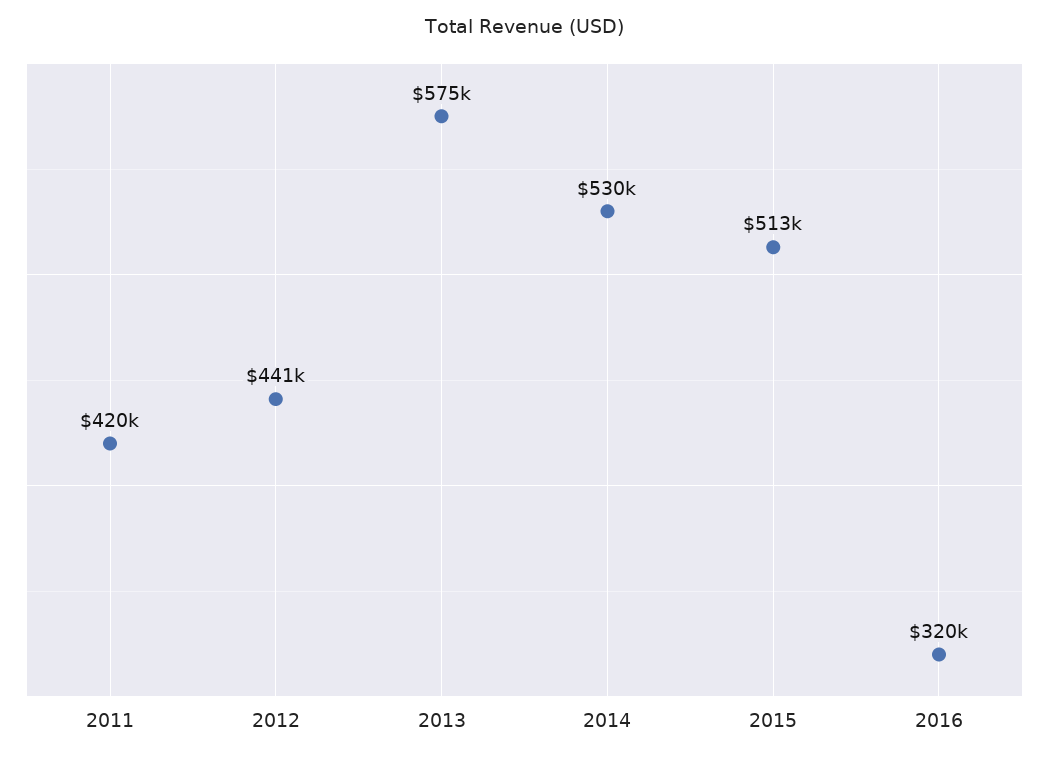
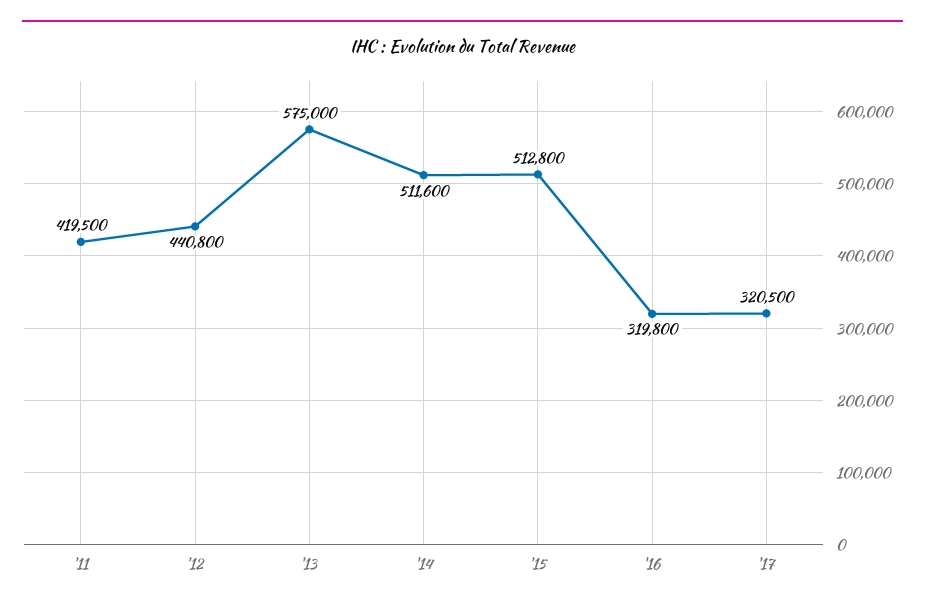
2014: 530000 -> 511600
'17: none -> 320500

